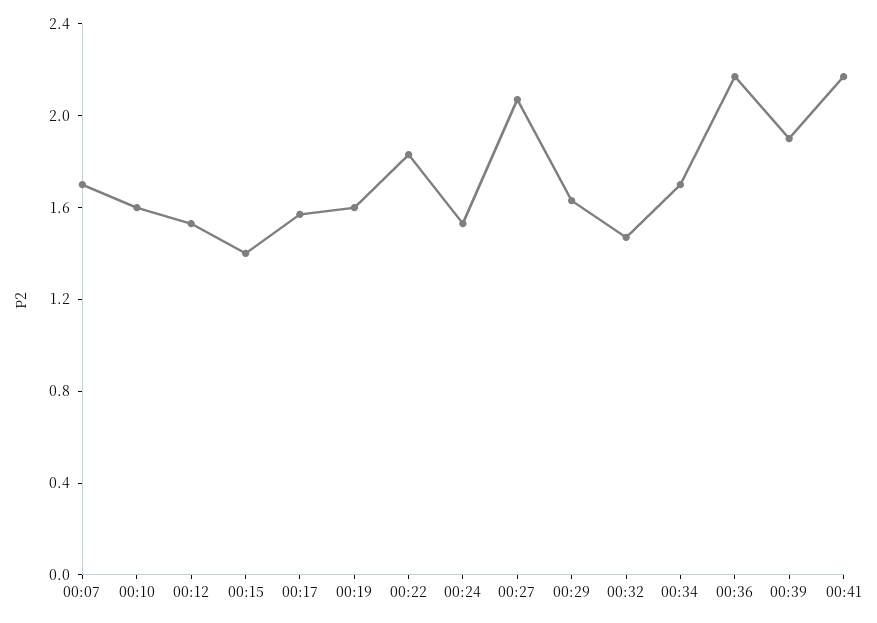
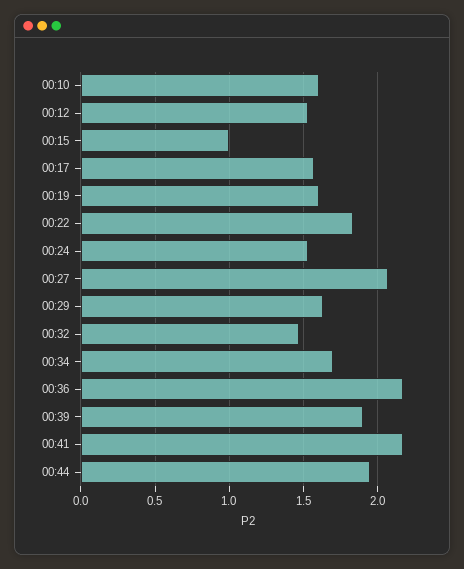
00:07: 1.7 -> none
00:15: 1.4 -> 1
00:44: none -> 1.95

